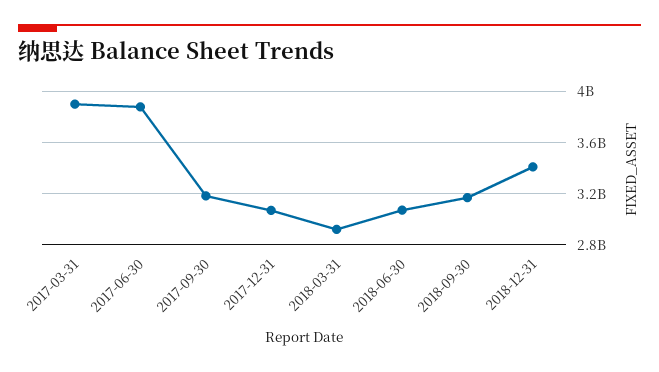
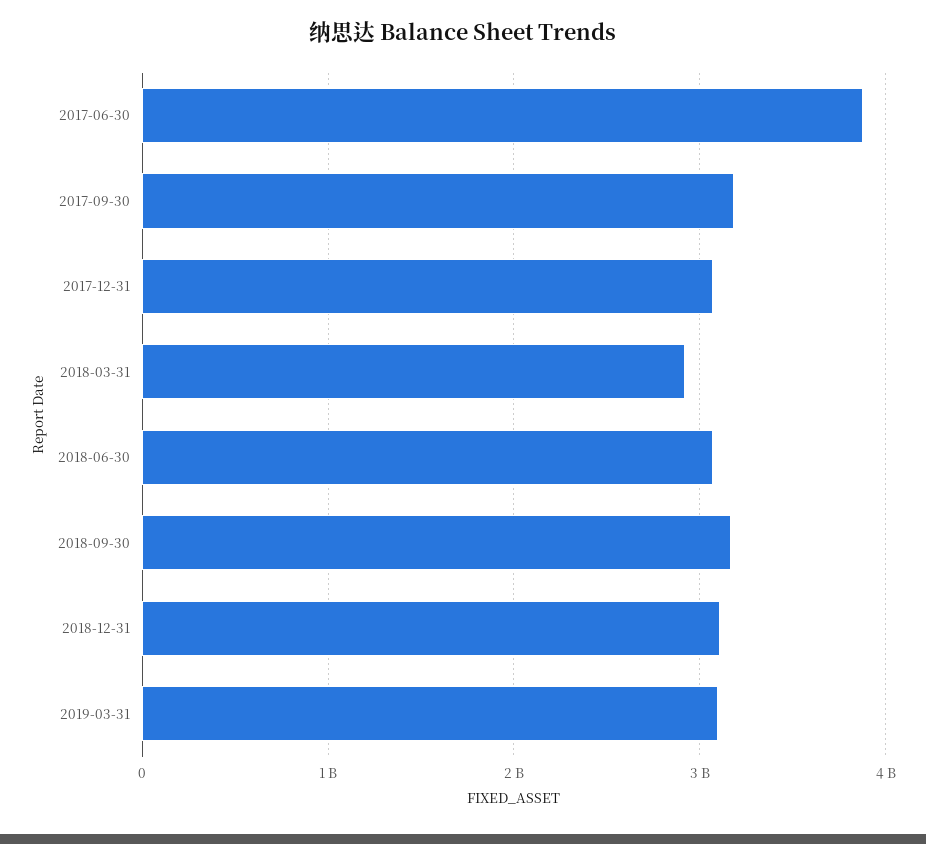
2017-03-31: 3900000000 -> none
2018-12-31: 3400000000 -> 3100000000
2019-03-31: none -> 3100000000

